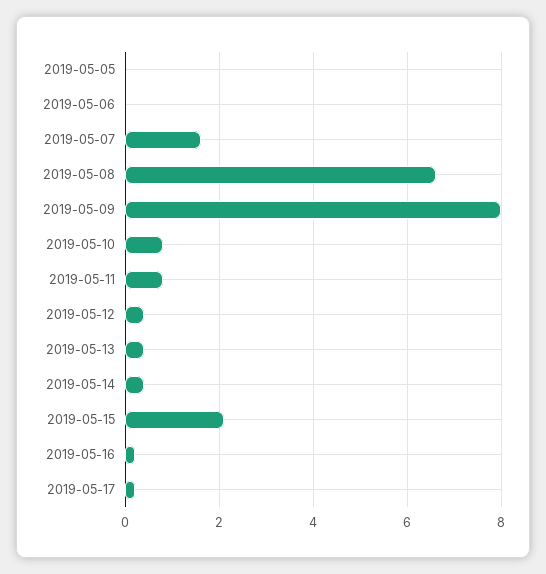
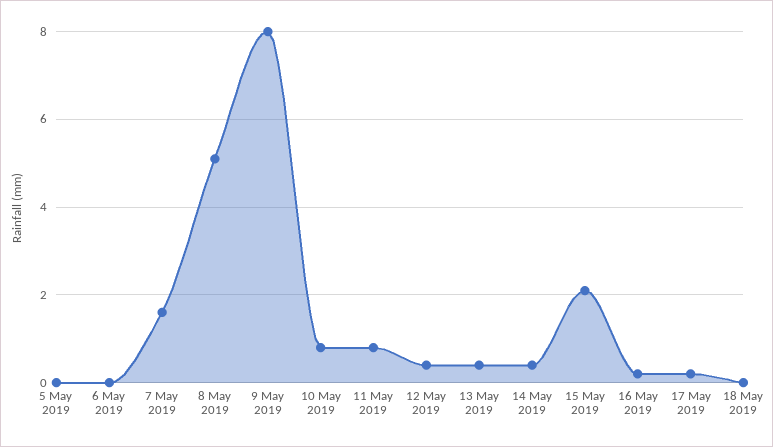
2019-05-08: 6.5 -> 5
18 May 2019: none -> 0

